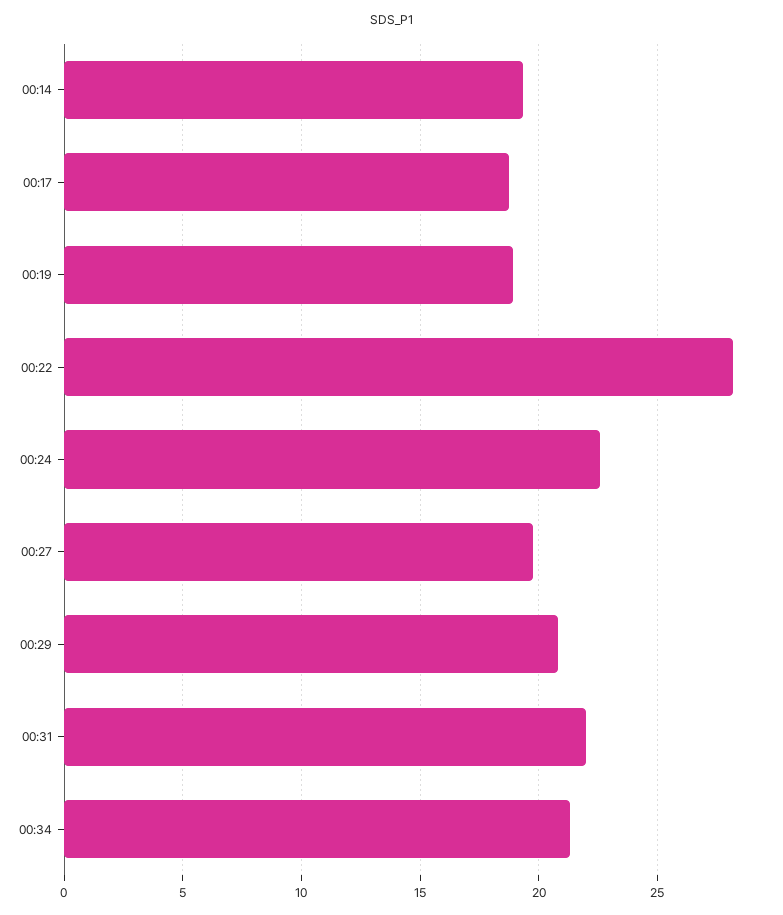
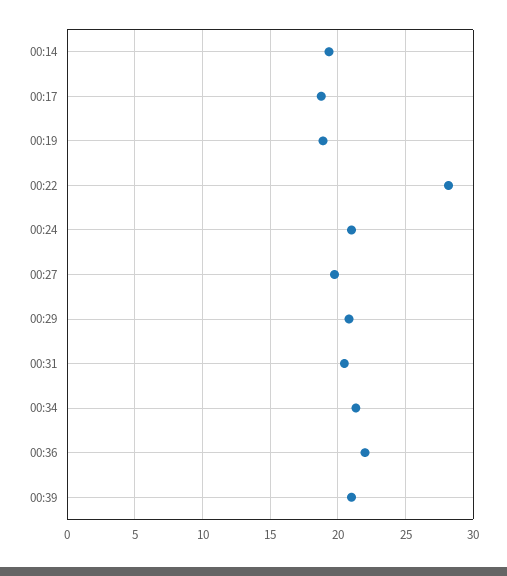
00:24: 22.5 -> 21
00:31: 22 -> 20.5
00:36: none -> 22
00:39: none -> 21

